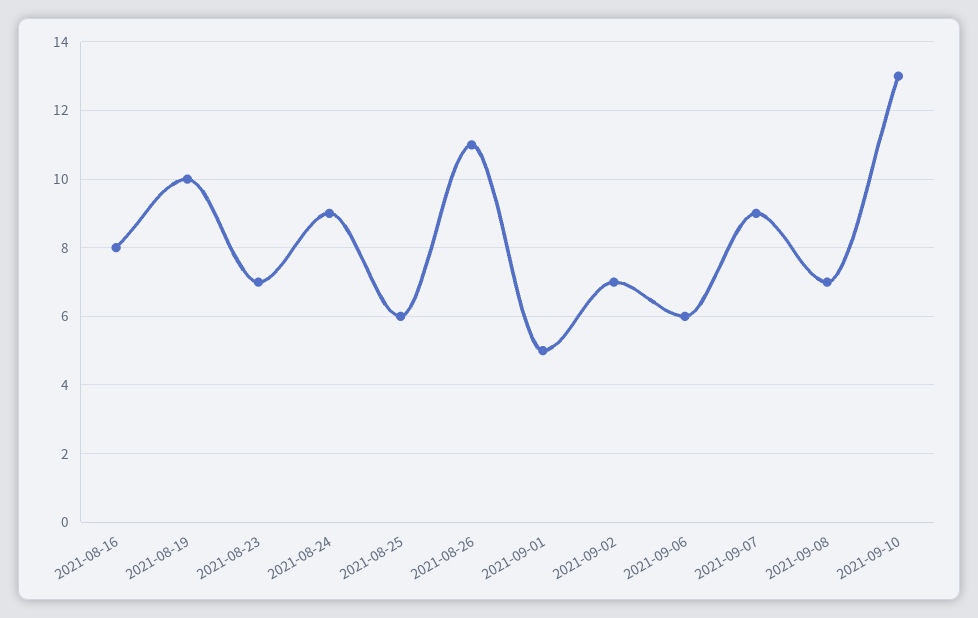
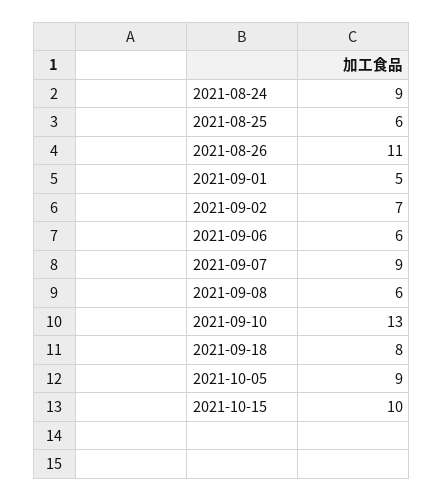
2021-08-16: 8 -> none
2021-08-19: 10 -> none
2021-08-23: 7 -> none
2021-09-08: 7 -> 6
2021-09-18: none -> 8
2021-10-05: none -> 9
2021-10-15: none -> 10

